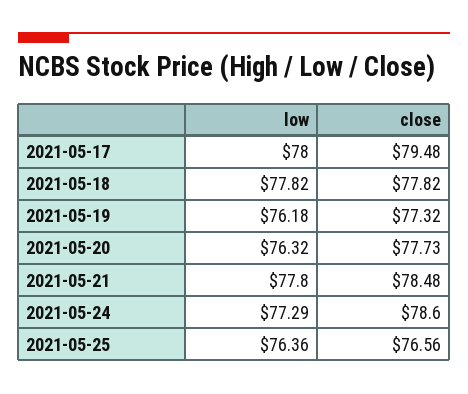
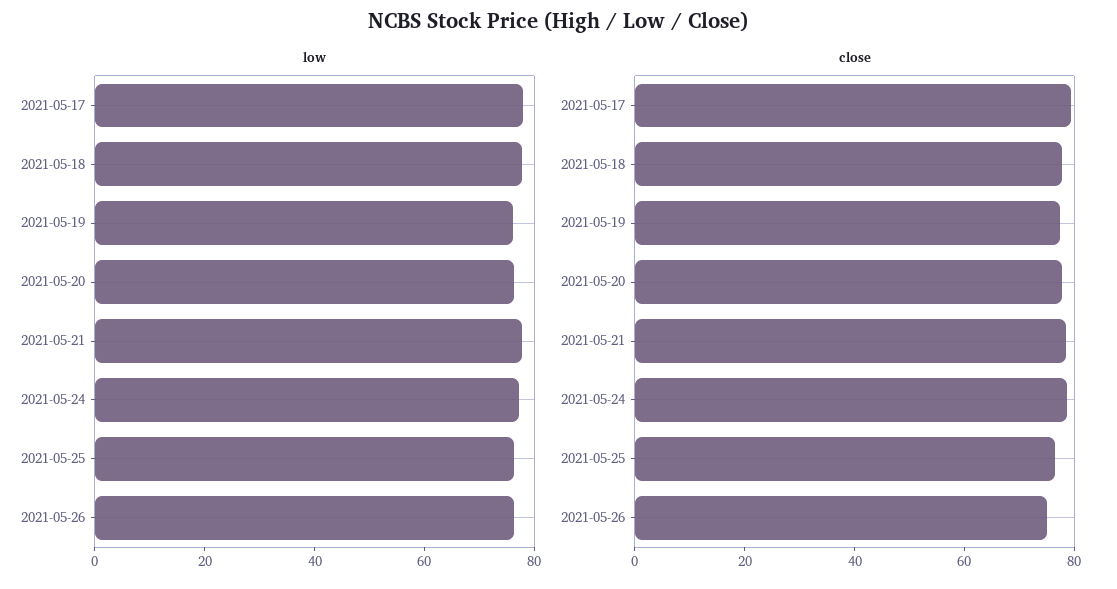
low, 2021-05-26: none -> 75
close, 2021-05-26: none -> 75

